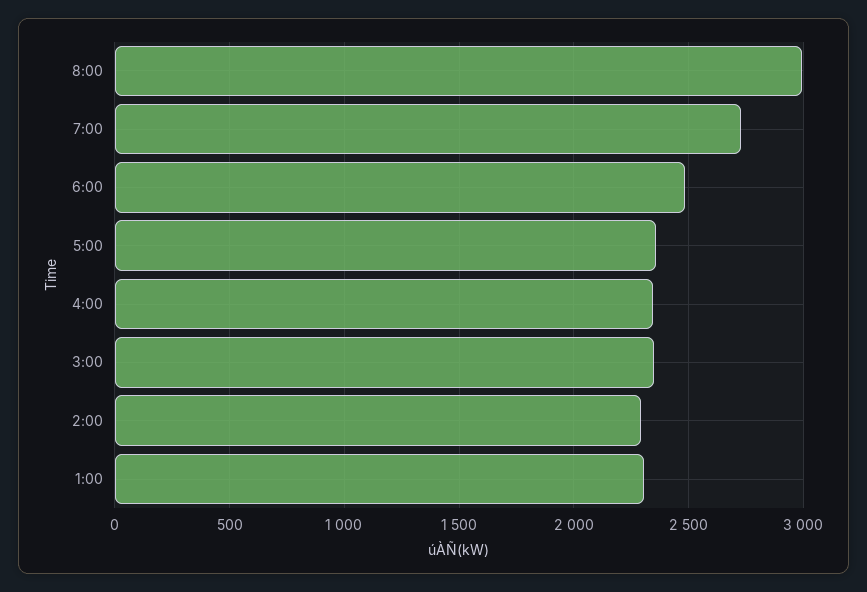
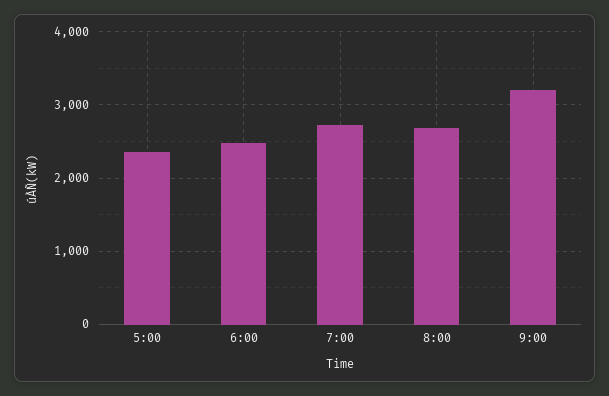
8:00: 3000 -> 2700
4:00: 2350 -> none
3:00: 2350 -> none
2:00: 2300 -> none
1:00: 2300 -> none
9:00: none -> 3200

